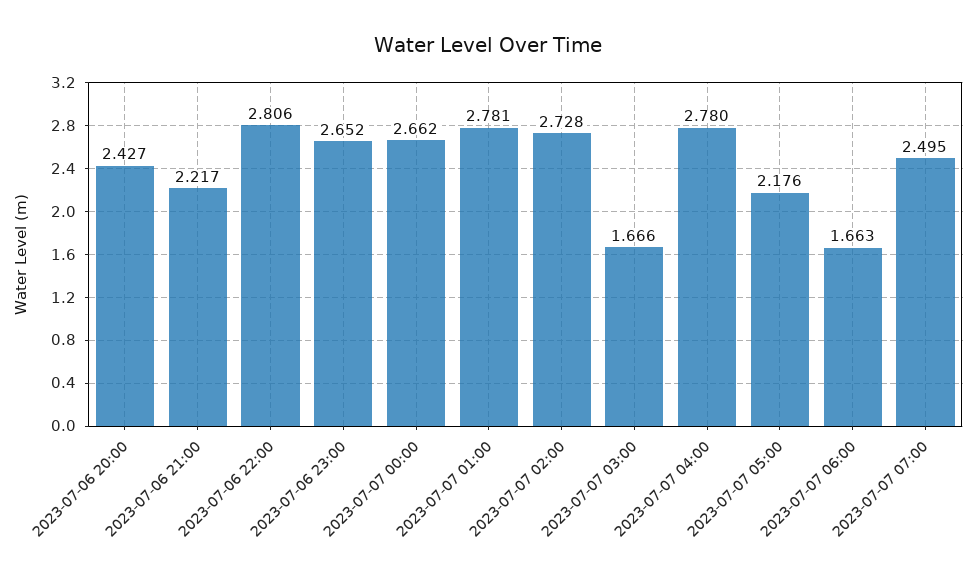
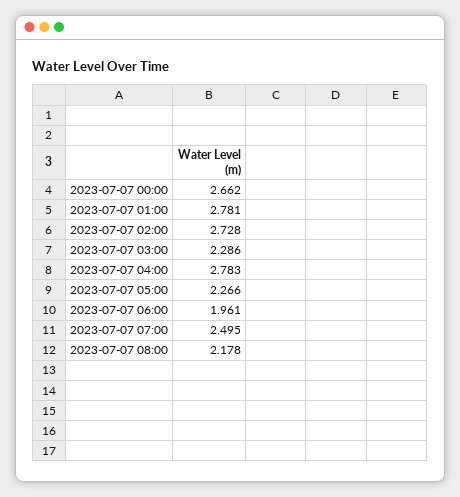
2023-07-06 20:00: 2.427 -> none
2023-07-06 21:00: 2.217 -> none
2023-07-06 22:00: 2.806 -> none
2023-07-06 23:00: 2.652 -> none
2023-07-07 03:00: 1.666 -> 2.286
2023-07-07 04:00: 2.78 -> 2.783
2023-07-07 05:00: 2.176 -> 2.266
2023-07-07 06:00: 1.663 -> 1.961
2023-07-07 08:00: none -> 2.178

